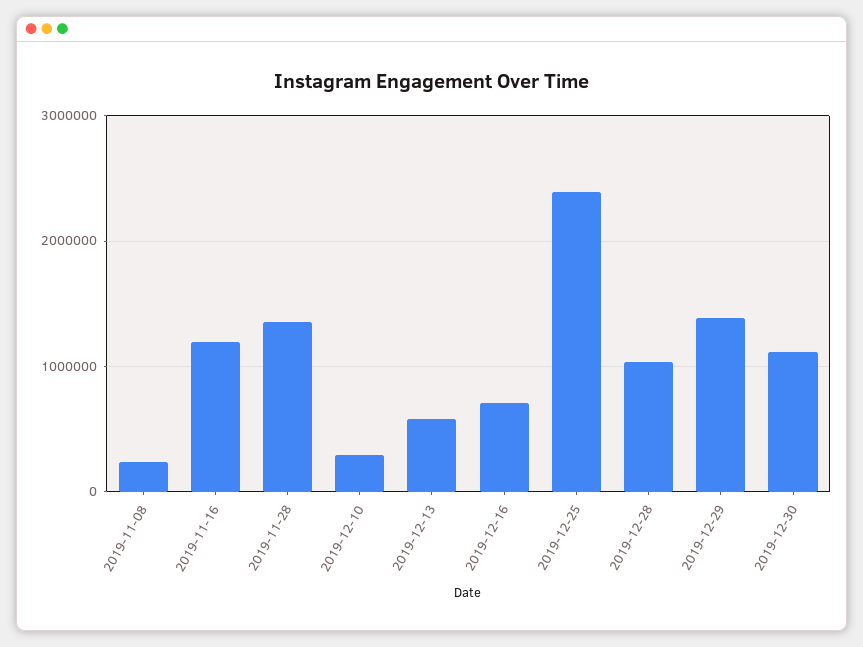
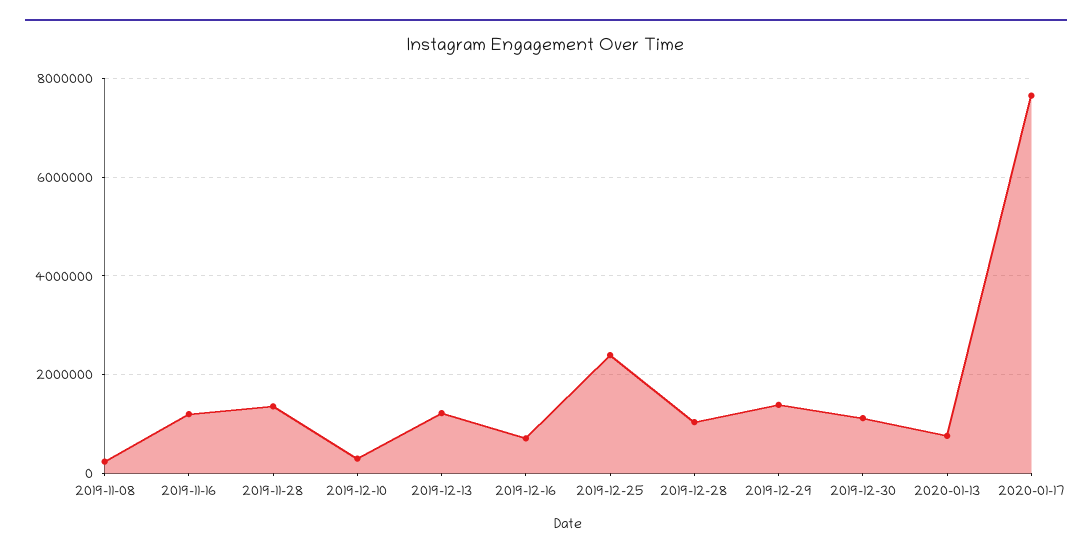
2019-12-13: 600000 -> 1200000
2020-01-13: none -> 800000
2020-01-17: none -> 7600000

